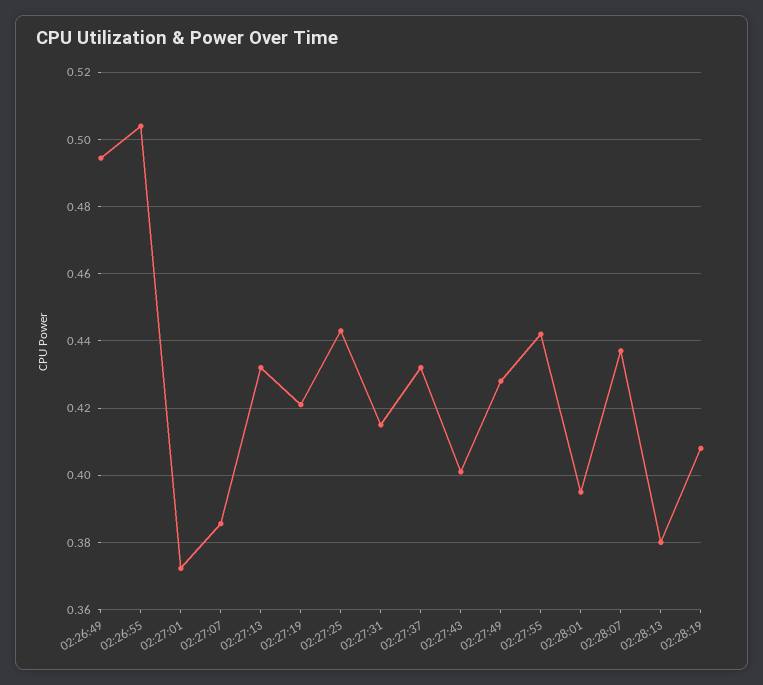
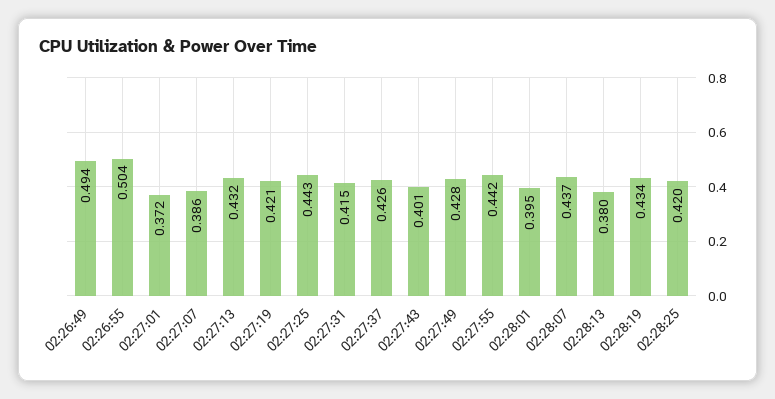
02:27:37: 0.432 -> 0.426
02:28:19: 0.408 -> 0.434
02:28:25: none -> 0.42

